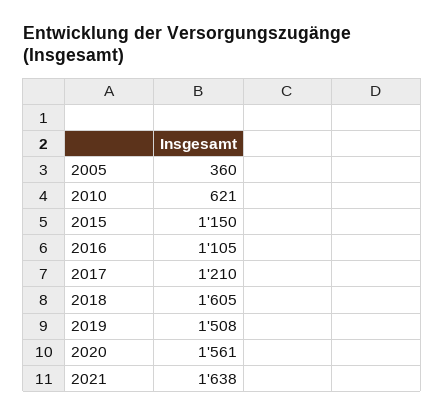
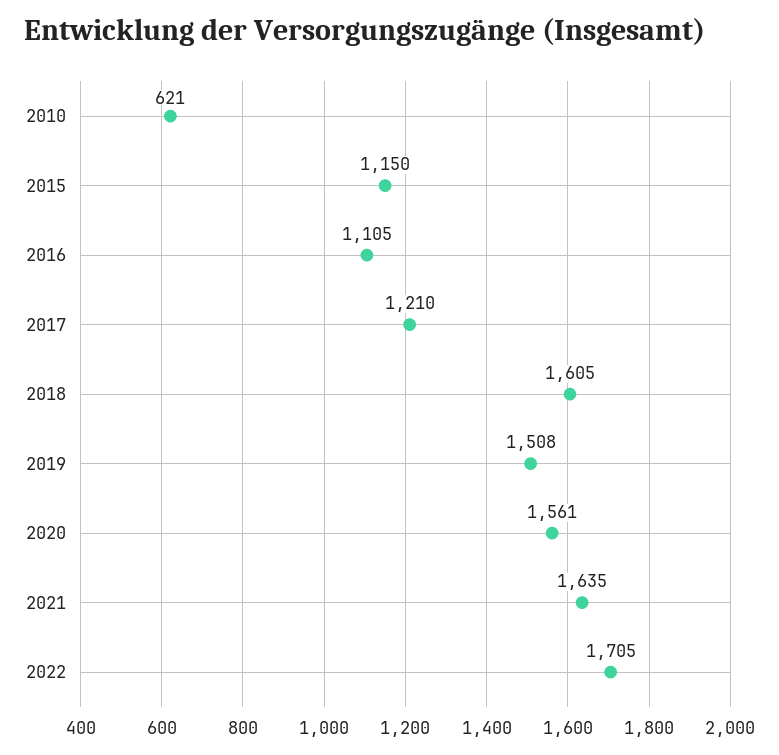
2005: 360 -> none
2021: 1638 -> 1635
2022: none -> 1705

